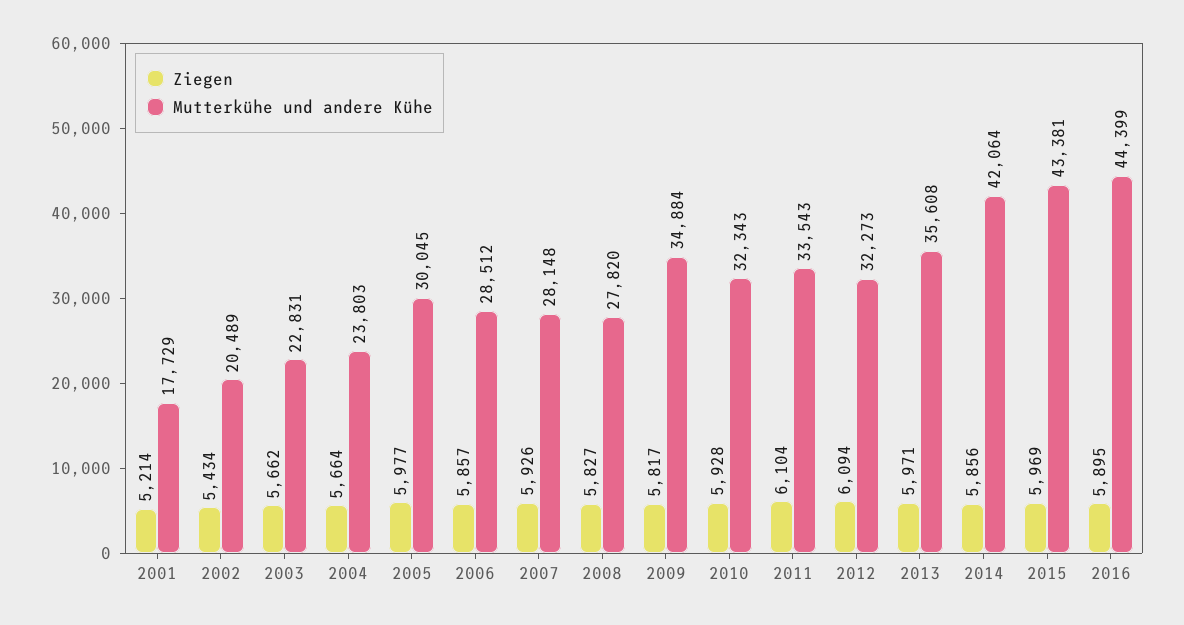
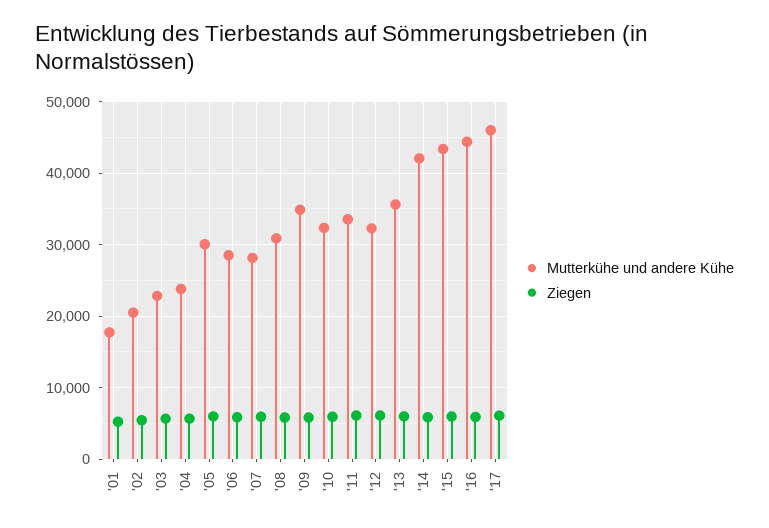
Mutterkühe und andere Kühe, 2008: 27820 -> 31000
Mutterkühe und andere Kühe, '17: none -> 46000
Ziegen, '17: none -> 6000

